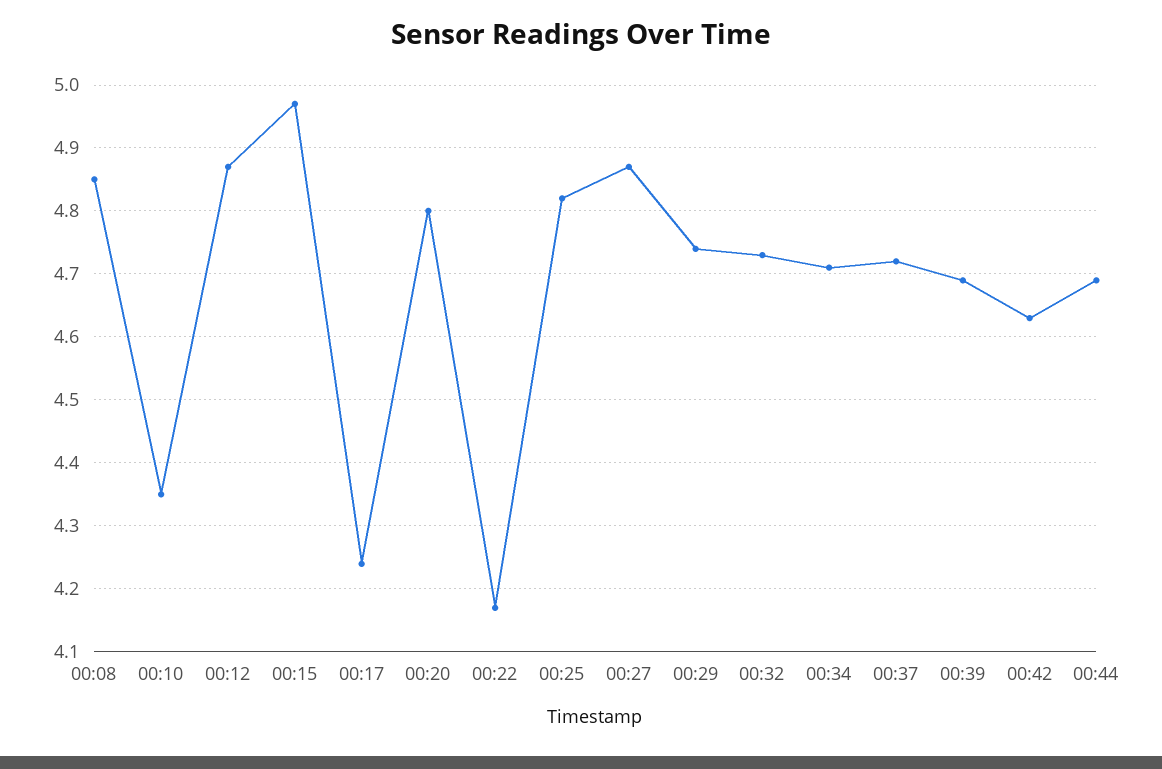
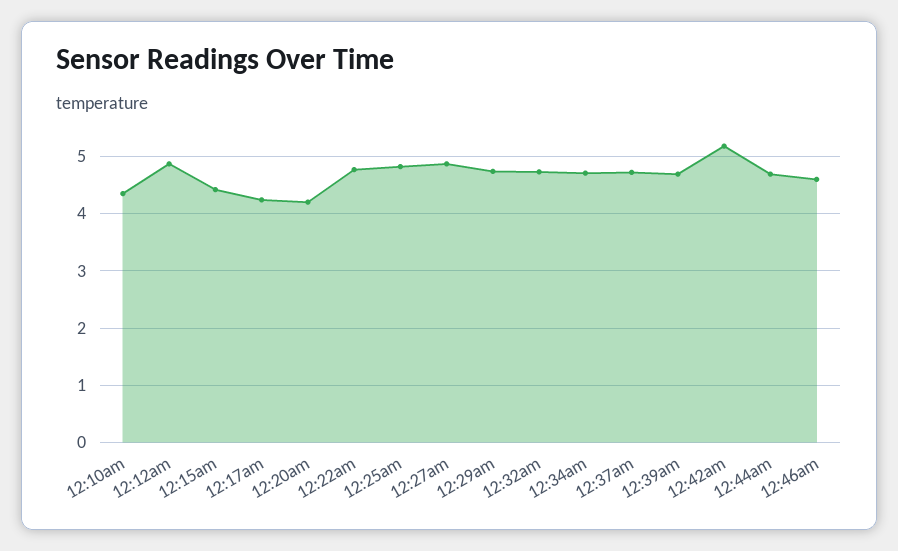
00:08: 4.85 -> none
00:15: 4.97 -> 4.4
00:20: 4.8 -> 4.2
00:22: 4.17 -> 4.8
00:42: 4.63 -> 5.2
12:46am: none -> 4.6

